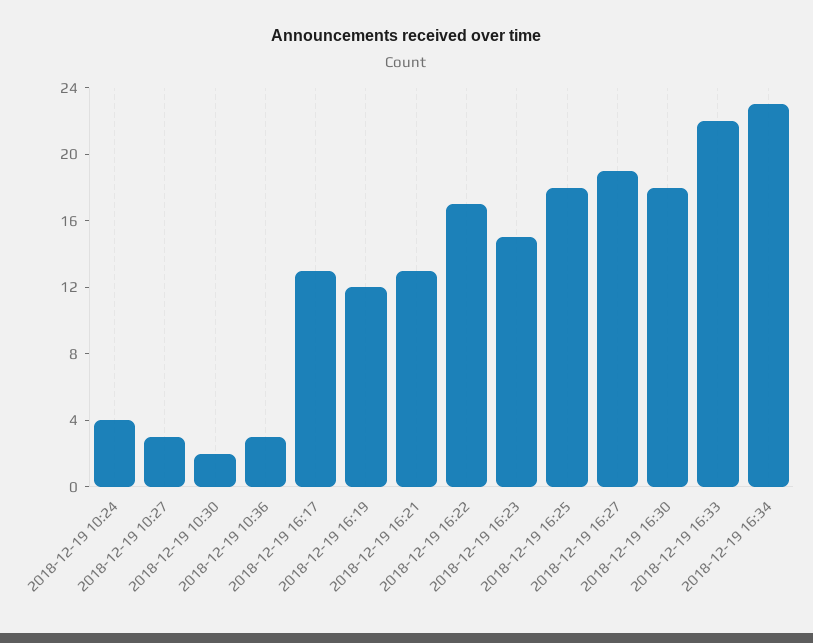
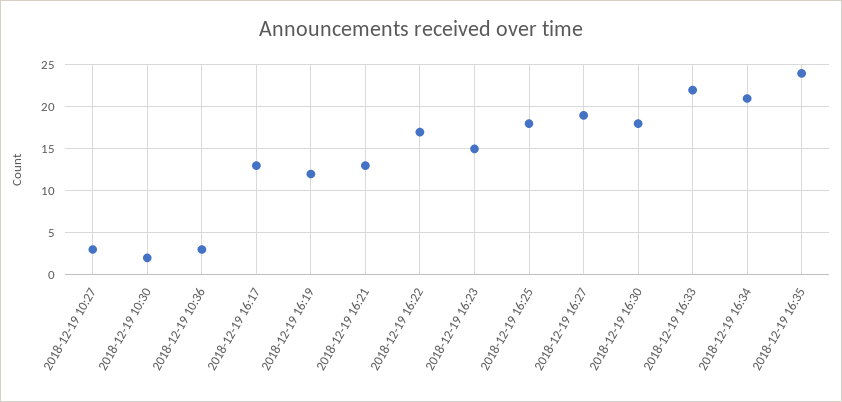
2018-12-19 10:24: 4 -> none
2018-12-19 16:34: 23 -> 21
2018-12-19 16:35: none -> 24

